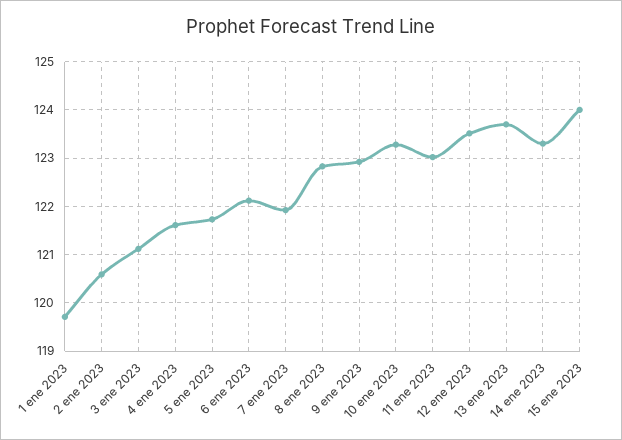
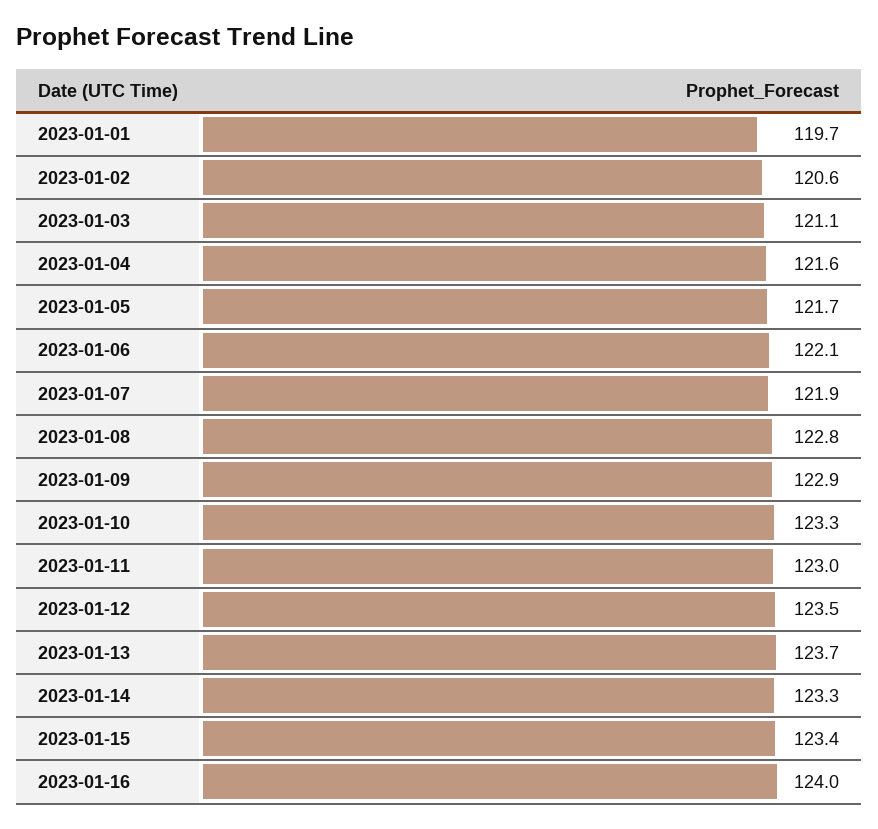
15 ene 2023: 124 -> 123.4
2023-01-16: none -> 124

